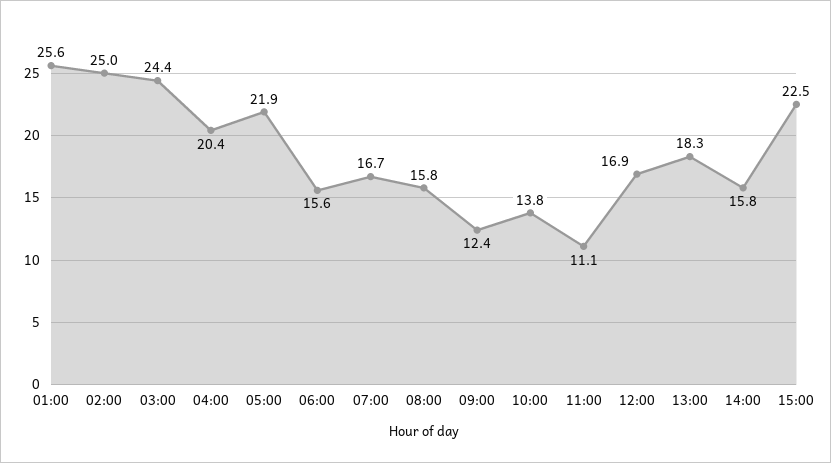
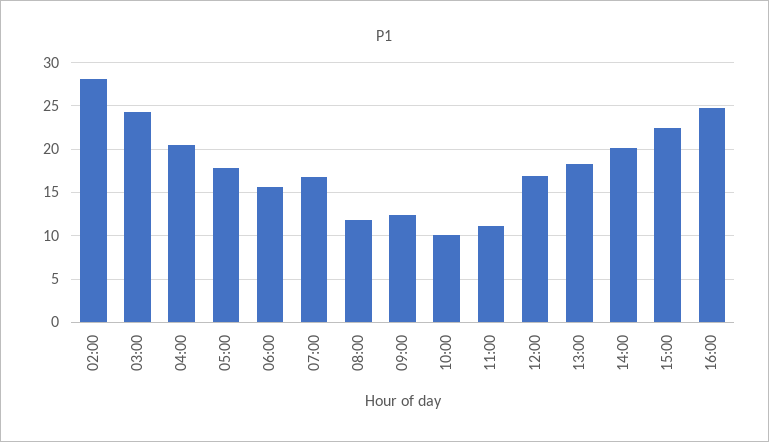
01:00: 25.6 -> none
02:00: 25 -> 28
05:00: 21.9 -> 18
08:00: 15.8 -> 12
10:00: 13.8 -> 10
14:00: 15.8 -> 20
16:00: none -> 25

